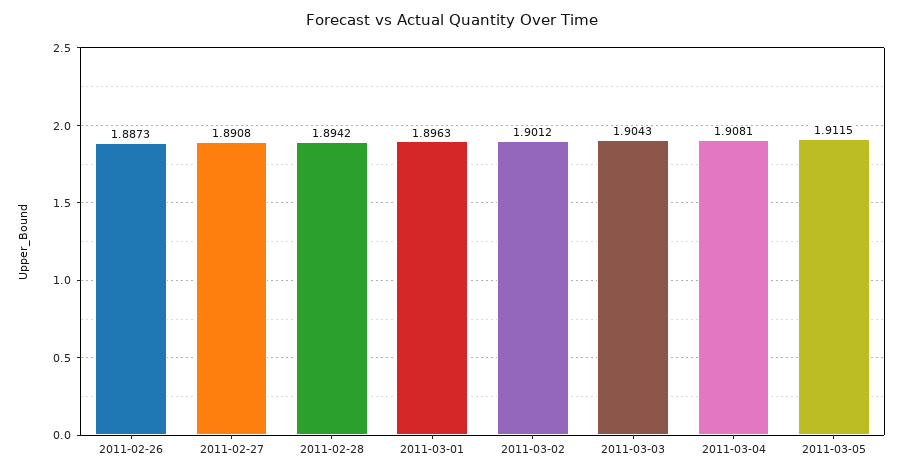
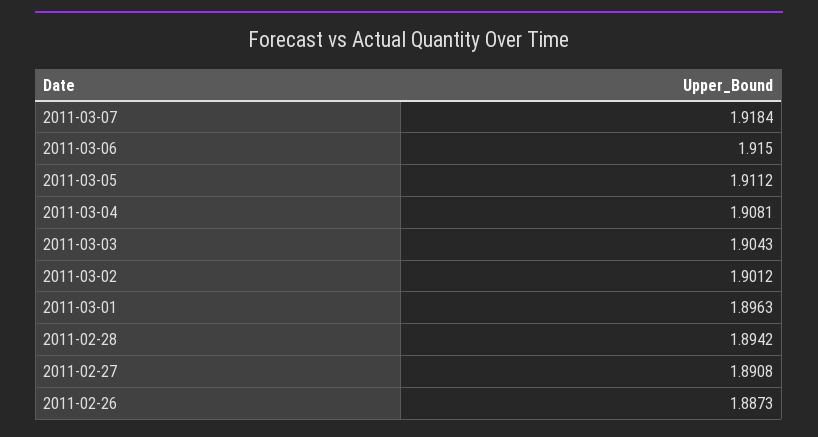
2011-03-05: 1.9115 -> 1.9112
2011-03-07: none -> 1.9184
2011-03-06: none -> 1.915

